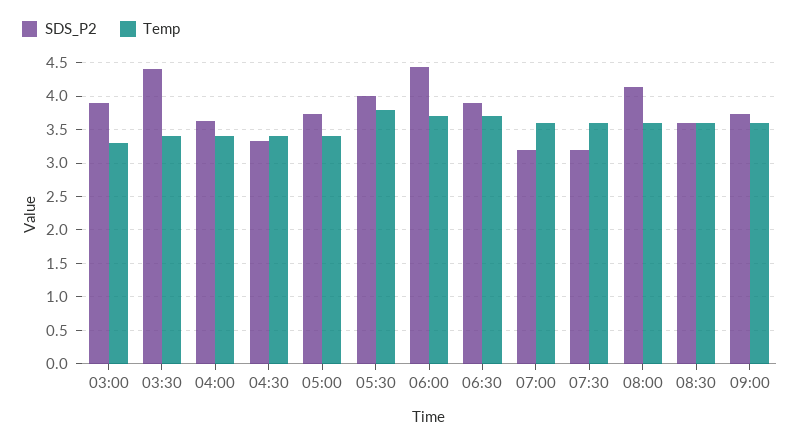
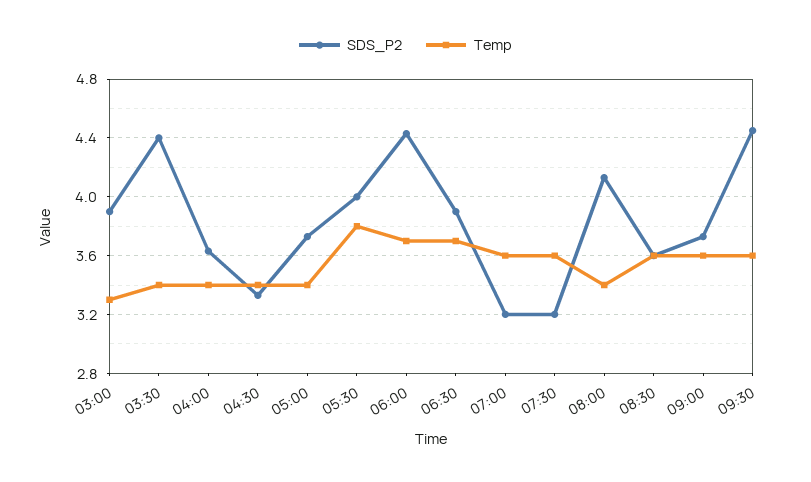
Temp, 08:00: 3.6 -> 3.4
SDS_P2, 09:30: none -> 4.45
Temp, 09:30: none -> 3.6

